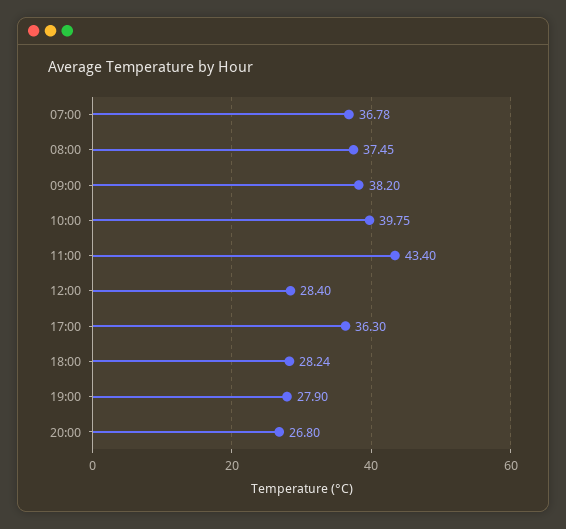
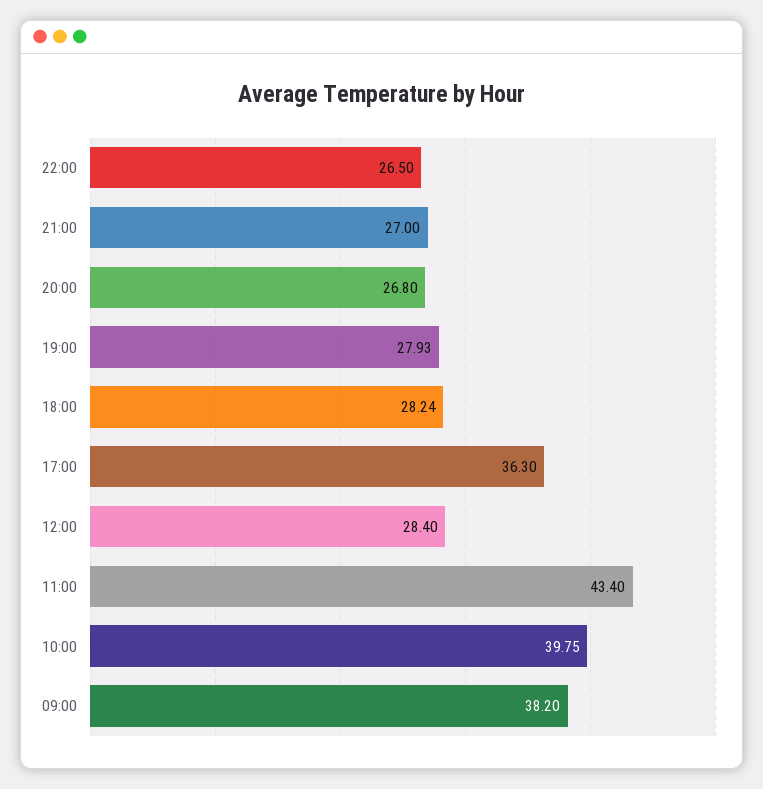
07:00: 36.78 -> none
08:00: 37.45 -> none
19:00: 27.9 -> 27.93
22:00: none -> 26.5
21:00: none -> 27

